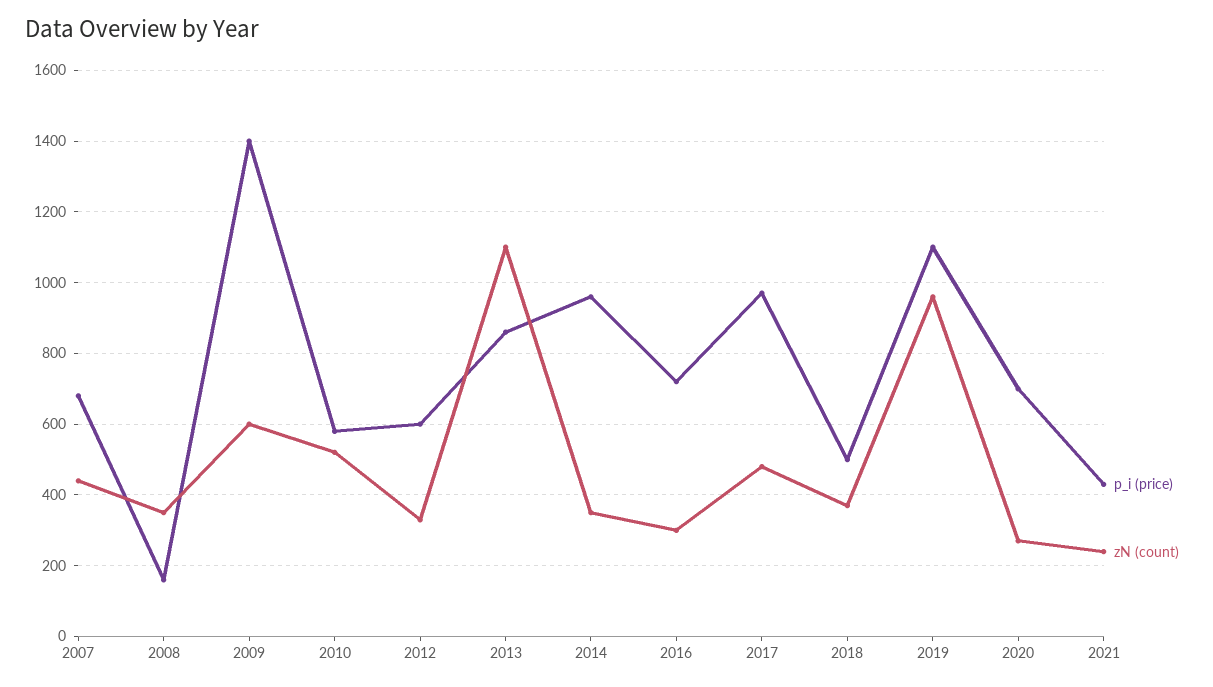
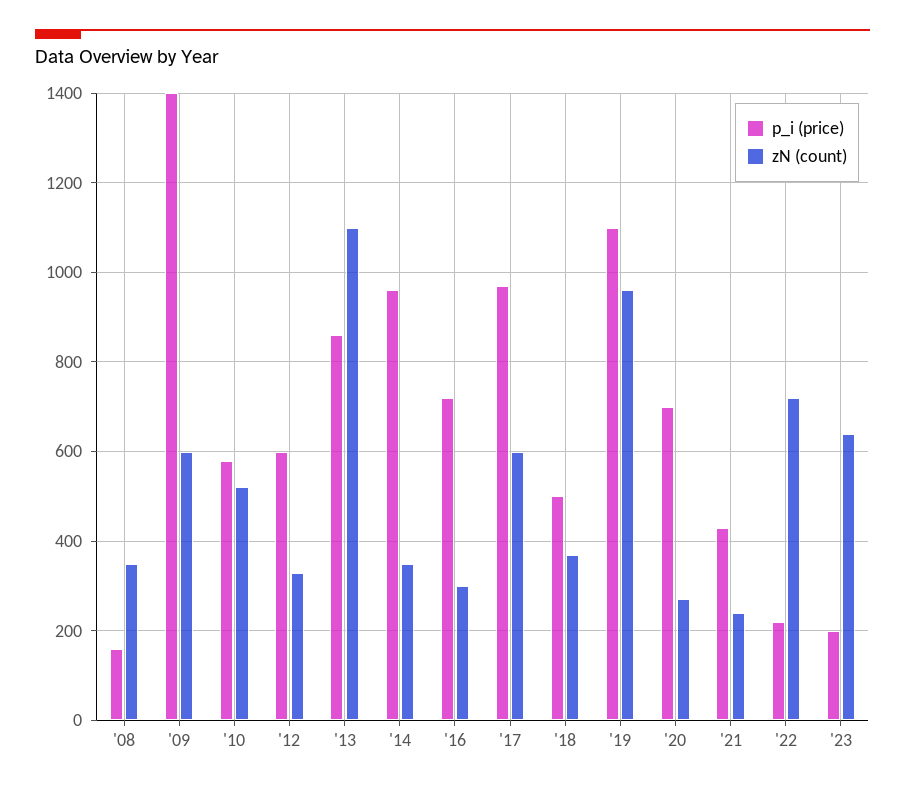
p_i (price), 2007: 680 -> none
zN (count), 2007: 440 -> none
zN (count), 2017: 480 -> 600
p_i (price), '22: none -> 220
zN (count), '22: none -> 720
p_i (price), '23: none -> 200
zN (count), '23: none -> 640

